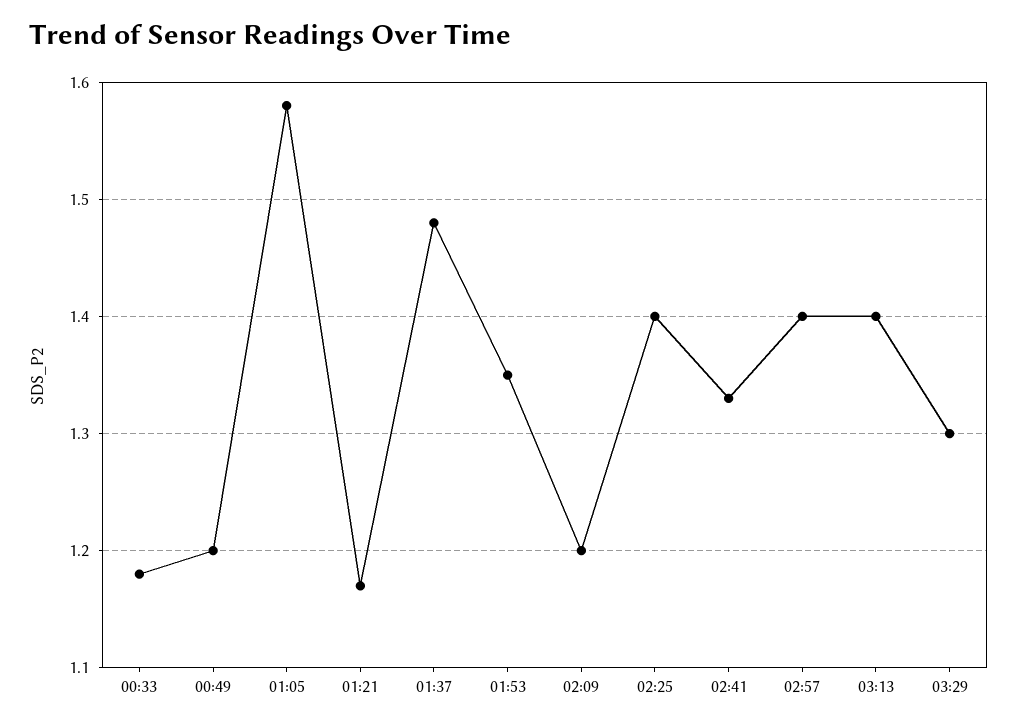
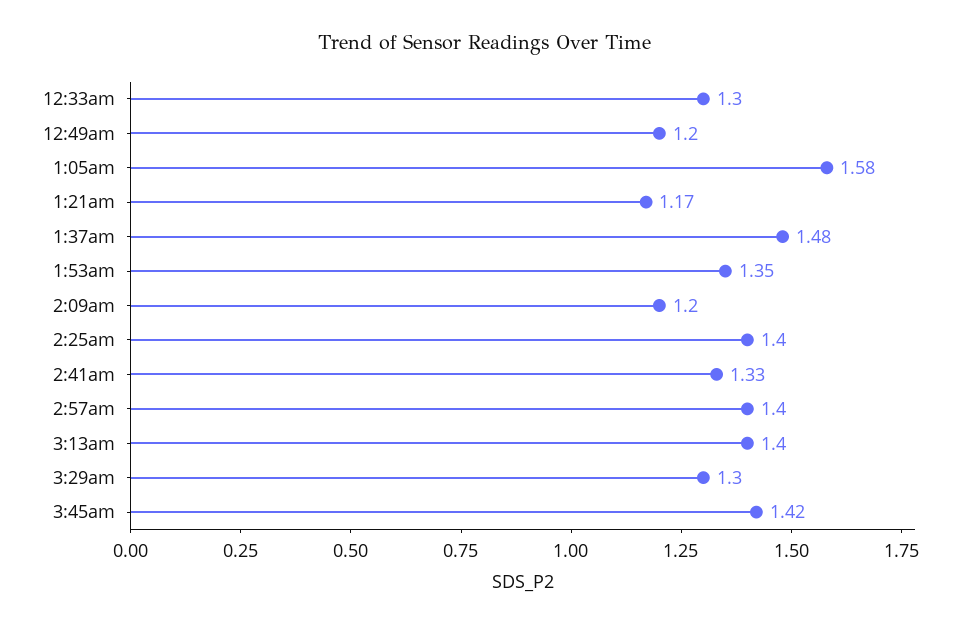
00:33: 1.18 -> 1.3
3:45am: none -> 1.42

